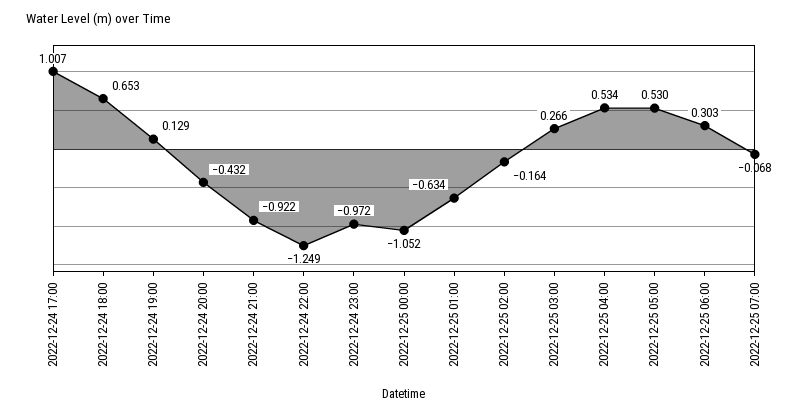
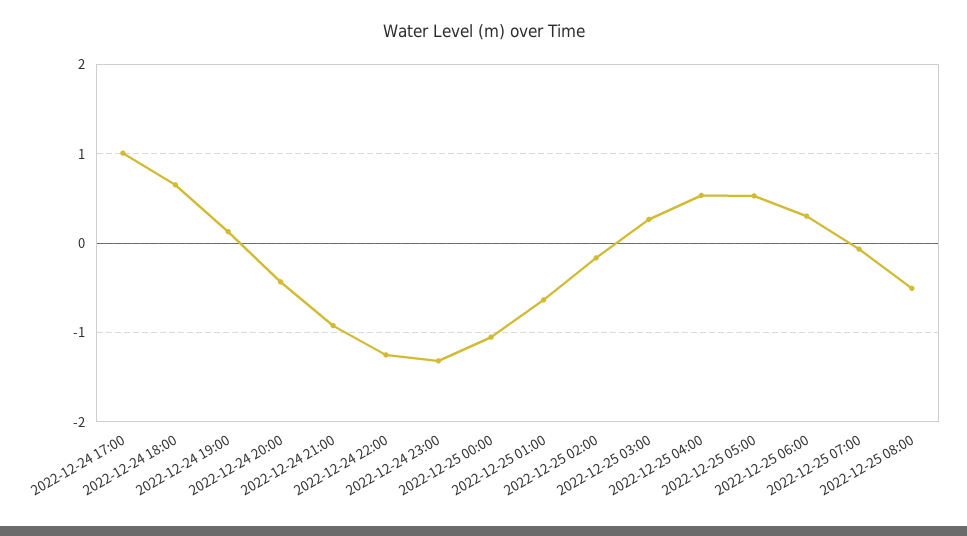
2022-12-24 23:00: -0.972 -> -1.3
2022-12-25 08:00: none -> -0.5

